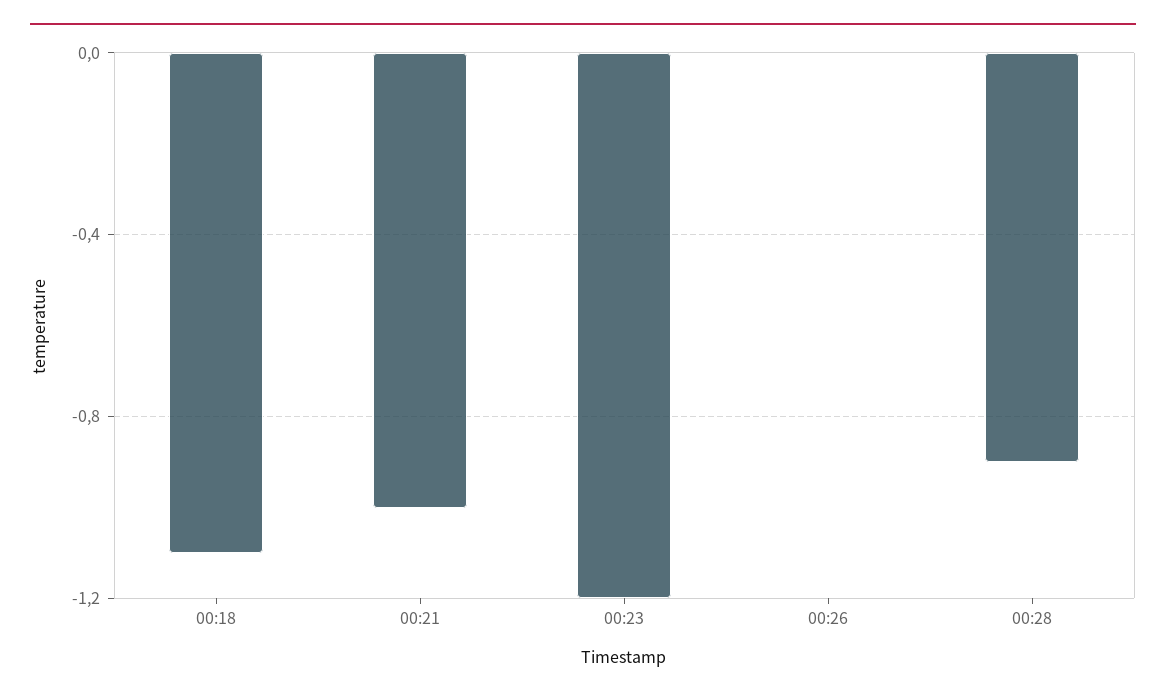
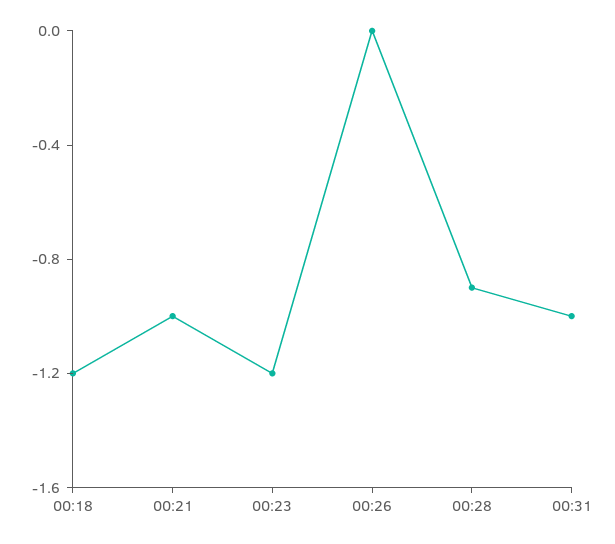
00:18: -1.1 -> -1.2
00:31: none -> -1

